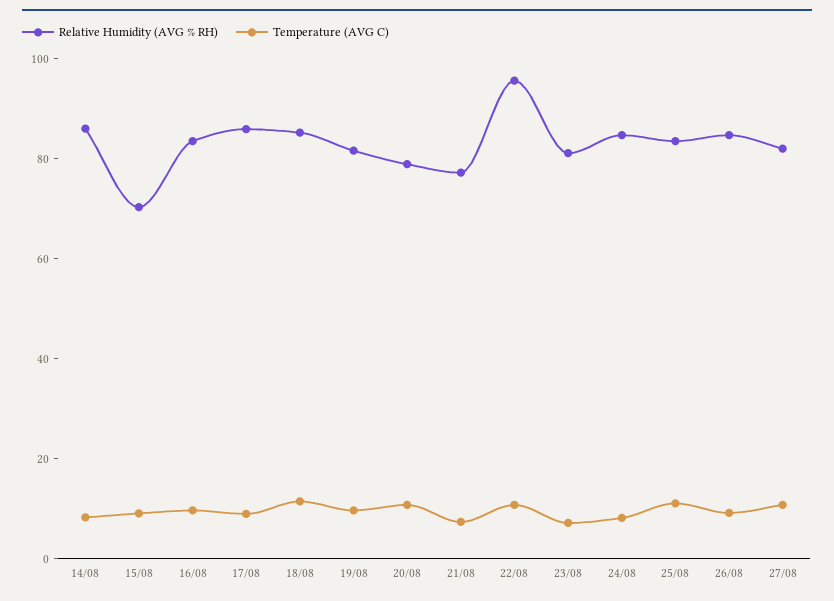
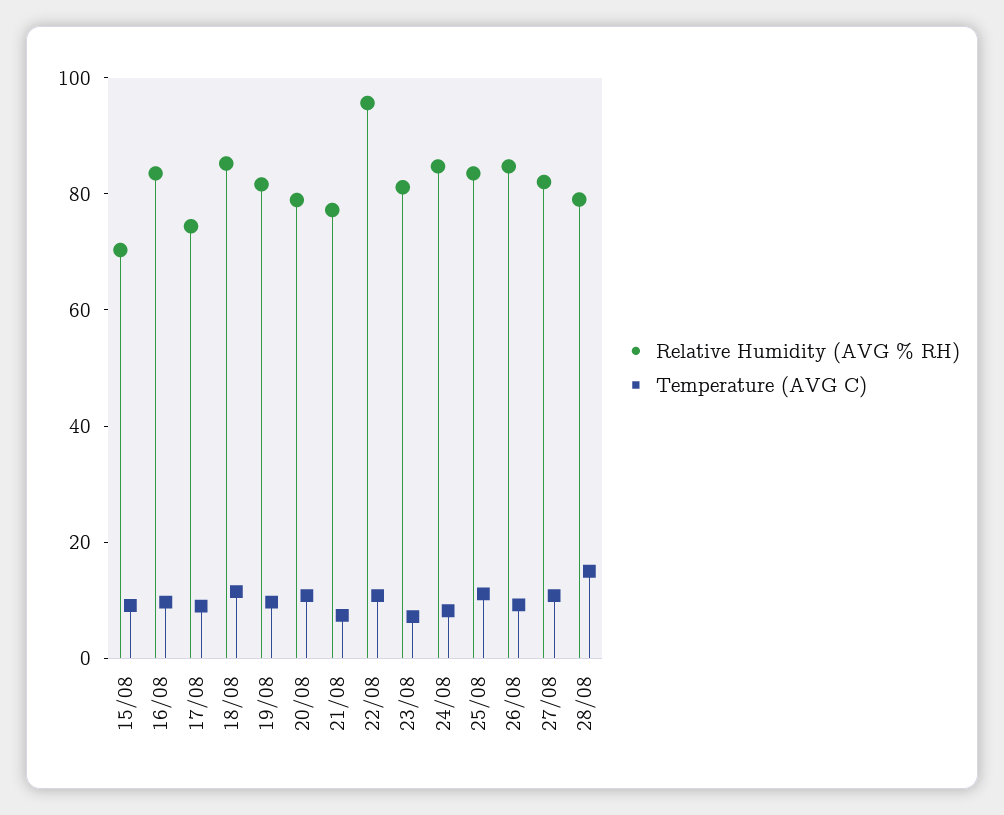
Relative Humidity (AVG % RH), 14/08: 85 -> none
Temperature (AVG C), 14/08: 10 -> none
Relative Humidity (AVG % RH), 17/08: 85 -> 75
Relative Humidity (AVG % RH), 28/08: none -> 80
Temperature (AVG C), 28/08: none -> 15

